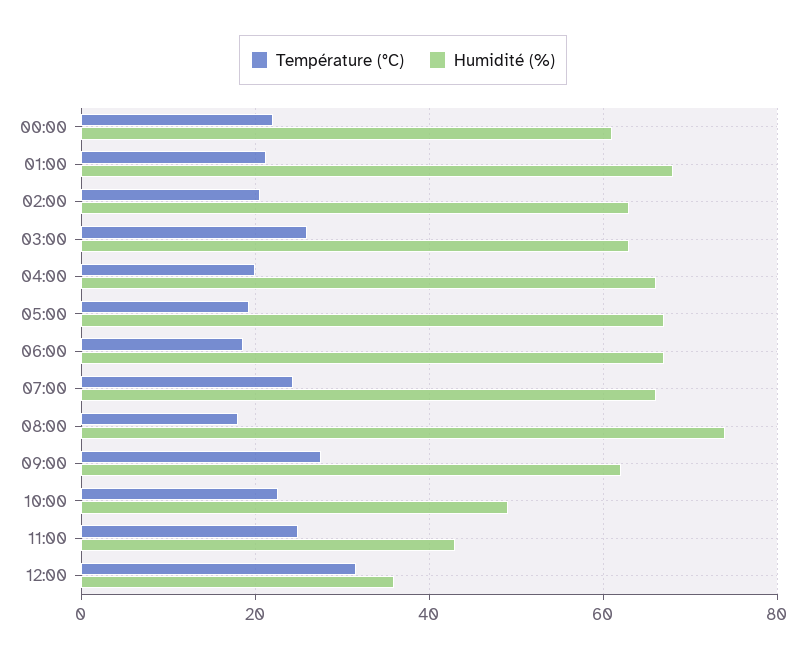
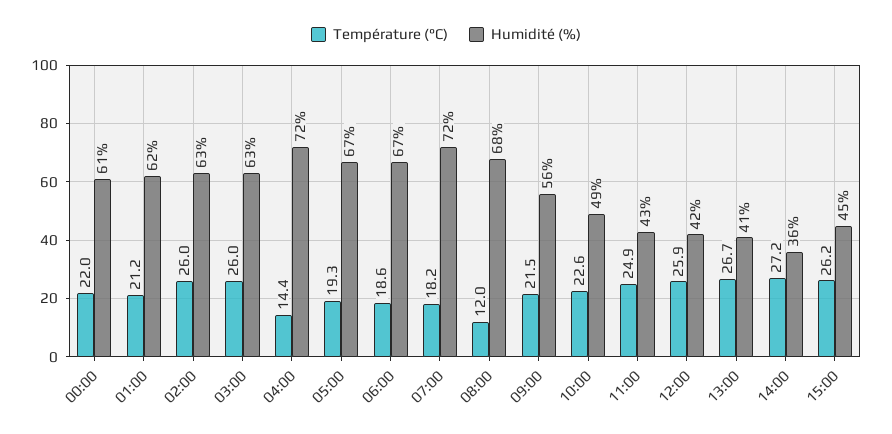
Humidité (%), 01:00: 68 -> 62
Température (°C), 02:00: 20 -> 26
Température (°C), 04:00: 20 -> 14.4
Humidité (%), 04:00: 66 -> 72
Température (°C), 07:00: 24 -> 18.2
Humidité (%), 07:00: 66 -> 72
Température (°C), 08:00: 18 -> 12
Humidité (%), 08:00: 74 -> 68
Température (°C), 09:00: 28 -> 21.5
Humidité (%), 09:00: 62 -> 56
Température (°C), 12:00: 32 -> 25.9
Humidité (%), 12:00: 36 -> 42
Température (°C), 13:00: none -> 26.7
Humidité (%), 13:00: none -> 41
Température (°C), 14:00: none -> 27.2
Humidité (%), 14:00: none -> 36
Température (°C), 15:00: none -> 26.2
Humidité (%), 15:00: none -> 45

